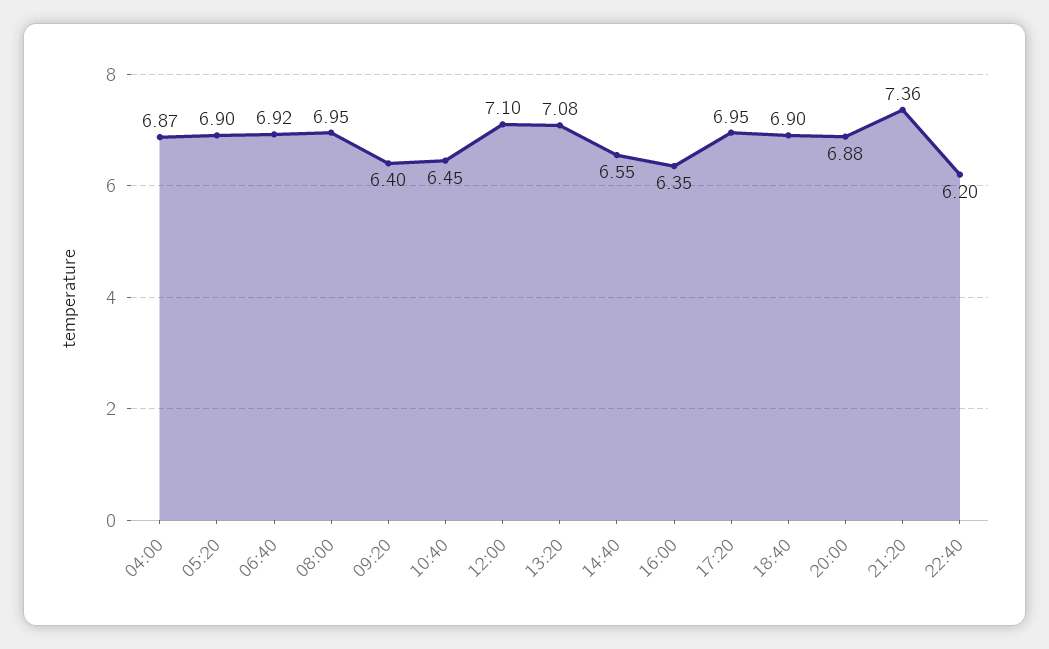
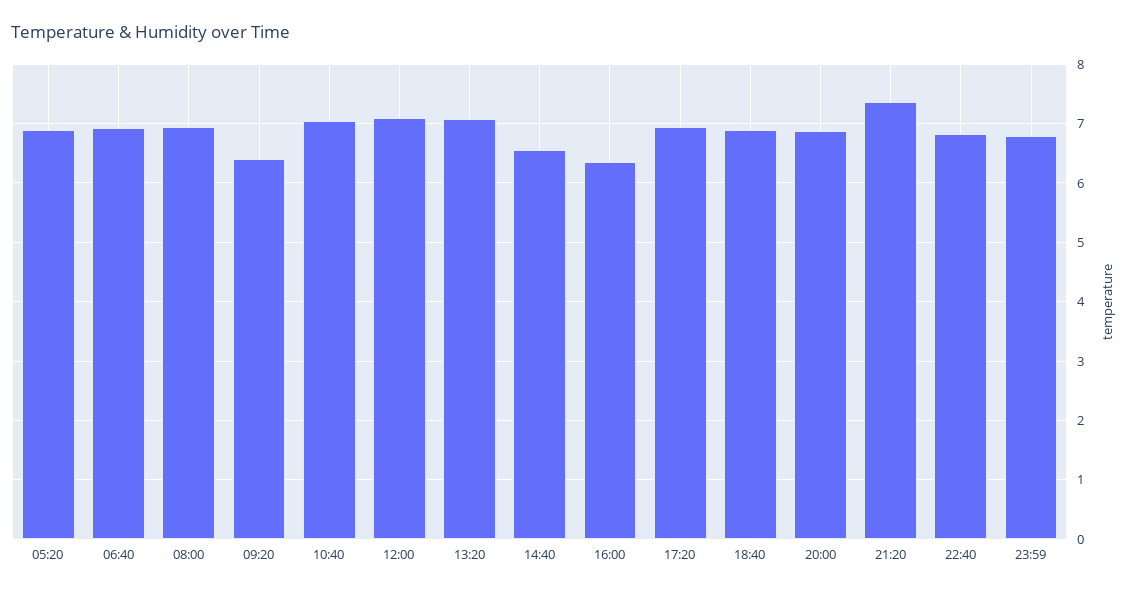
04:00: 6.87 -> none
10:40: 6.45 -> 7
22:40: 6.2 -> 6.8
23:59: none -> 6.8

